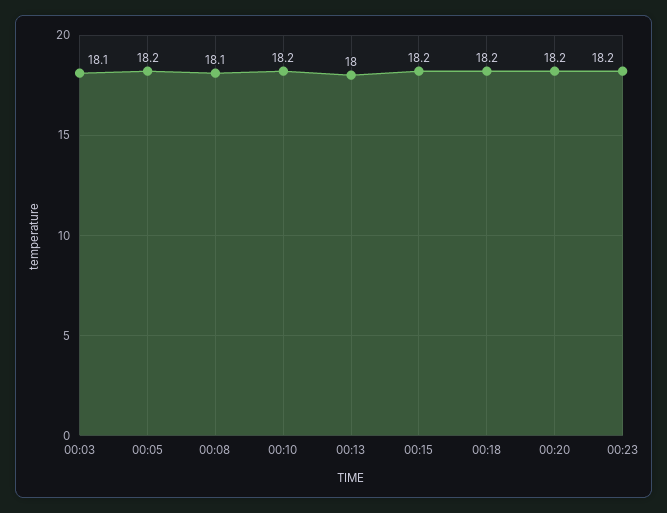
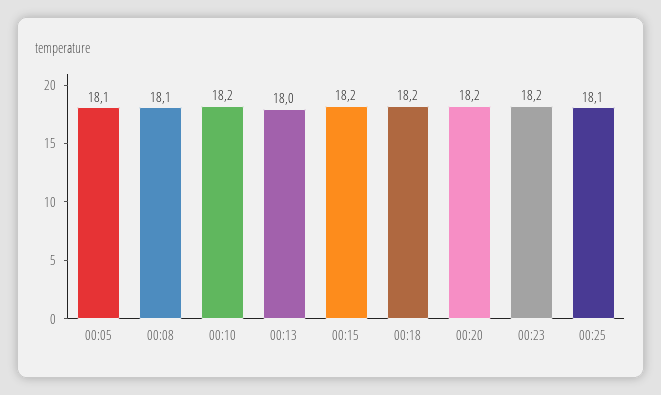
00:03: 18.1 -> none
00:05: 18.2 -> 18.1
00:25: none -> 18.1

